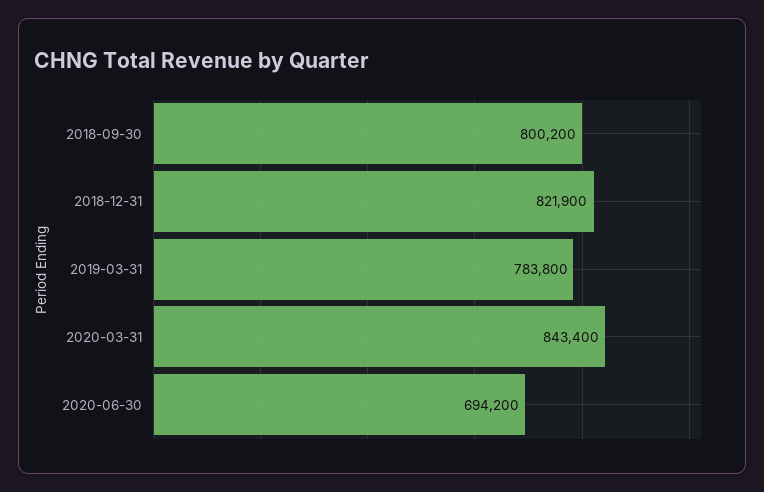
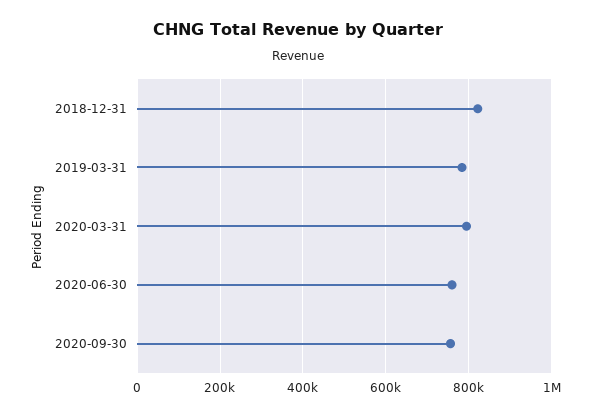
2018-09-30: 800200 -> none
2020-03-31: 843400 -> 800000
2020-06-30: 694200 -> 760000
2020-09-30: none -> 760000

